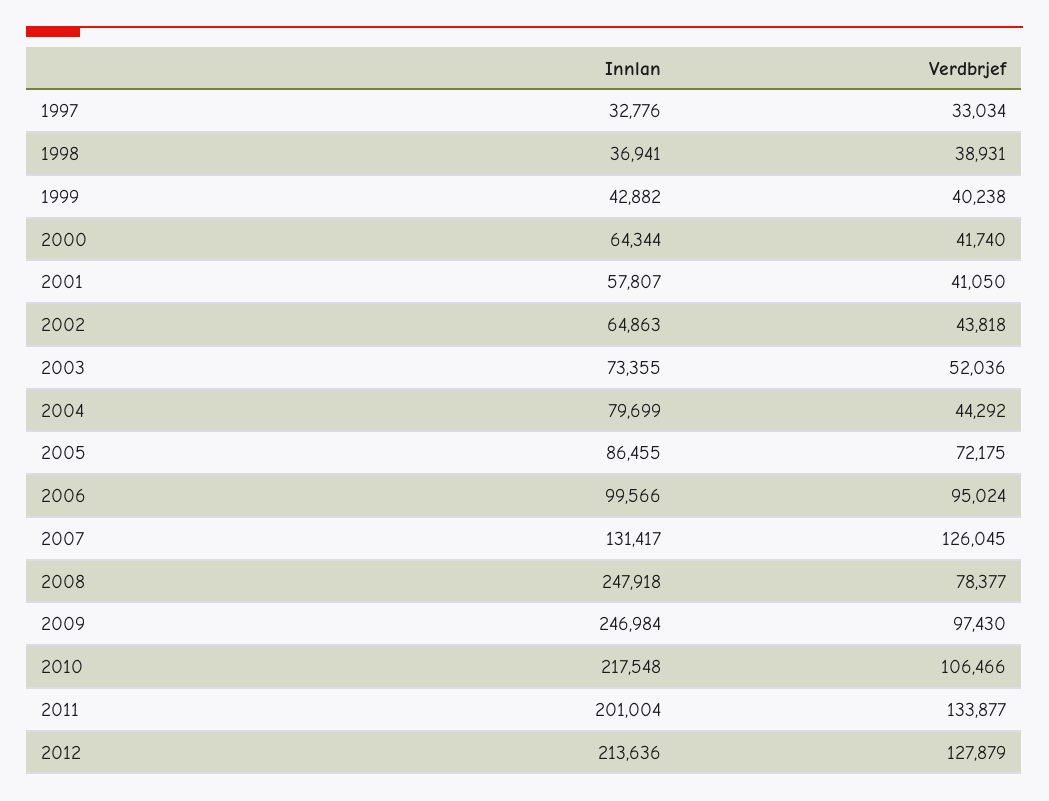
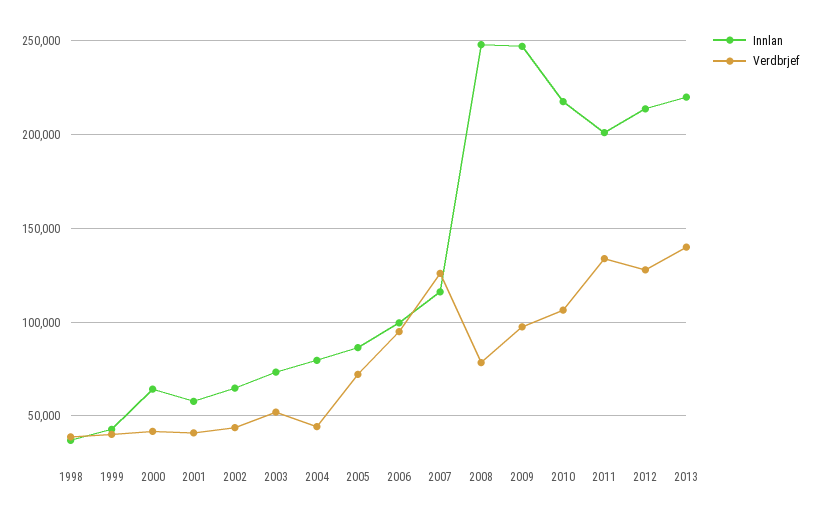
Innlan, 1997: 32776 -> none
Verdbrjef, 1997: 33034 -> none
Innlan, 2007: 131417 -> 115000
Innlan, 2013: none -> 220000
Verdbrjef, 2013: none -> 140000

